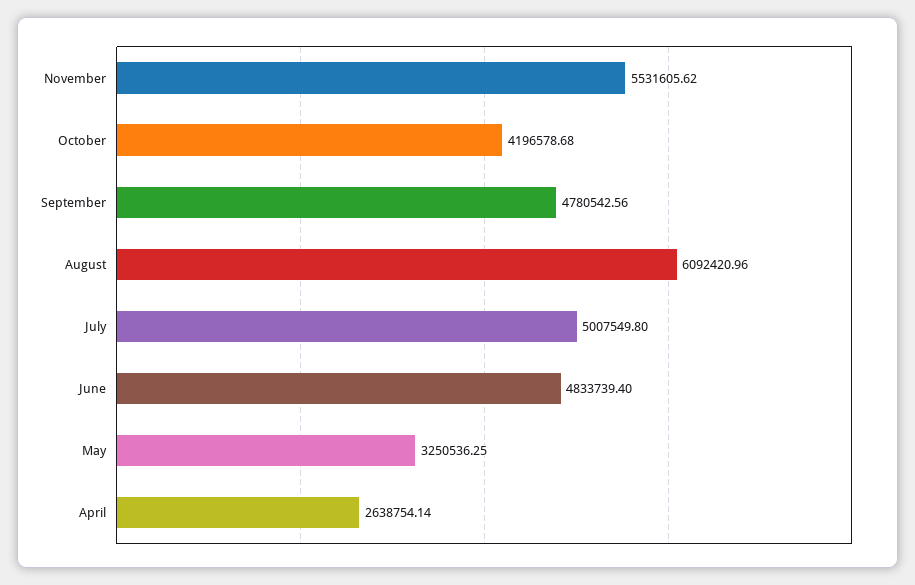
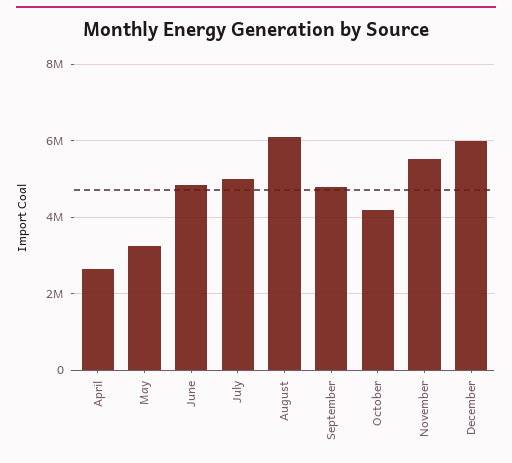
December: none -> 6000000

